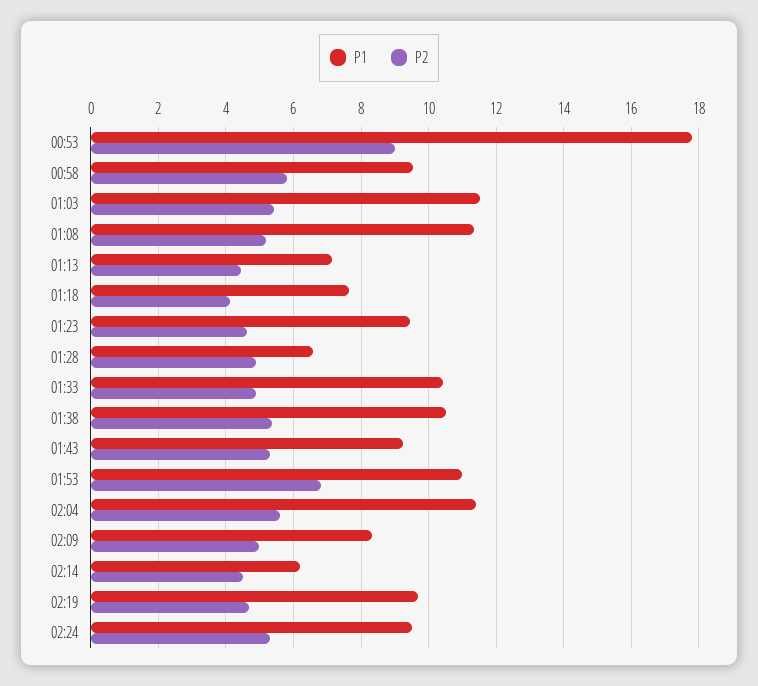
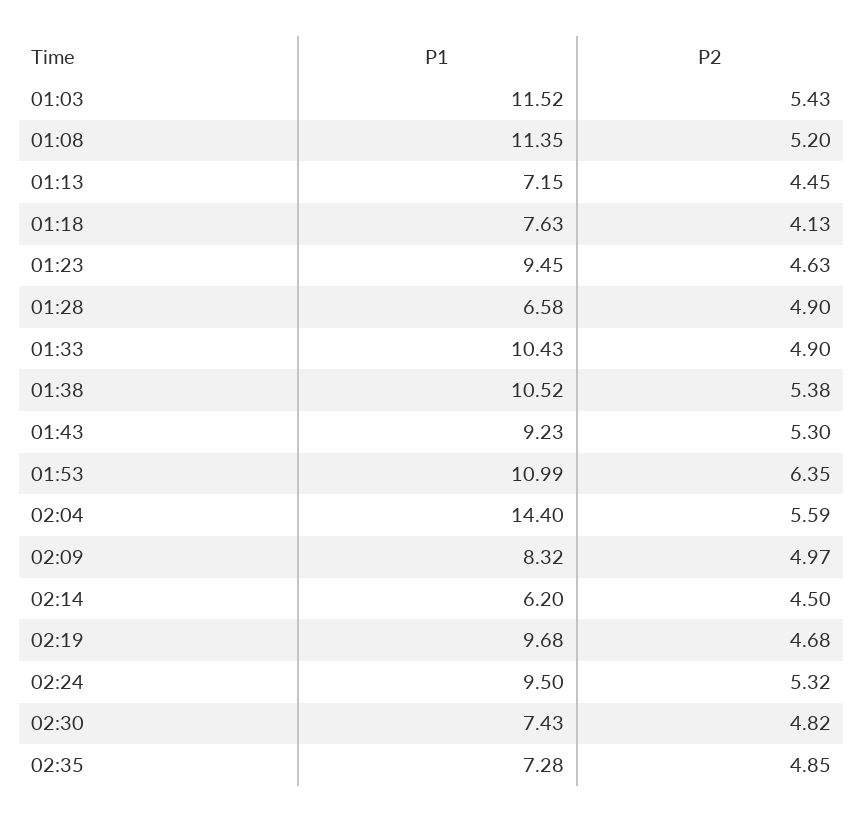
P1, 00:53: 17.8 -> none
P2, 00:53: 9 -> none
P1, 00:58: 9.6 -> none
P2, 00:58: 5.8 -> none
P2, 01:53: 6.8 -> 6.35
P1, 02:04: 11.4 -> 14.4
P1, 02:30: none -> 7.43
P2, 02:30: none -> 4.82
P1, 02:35: none -> 7.28
P2, 02:35: none -> 4.85

